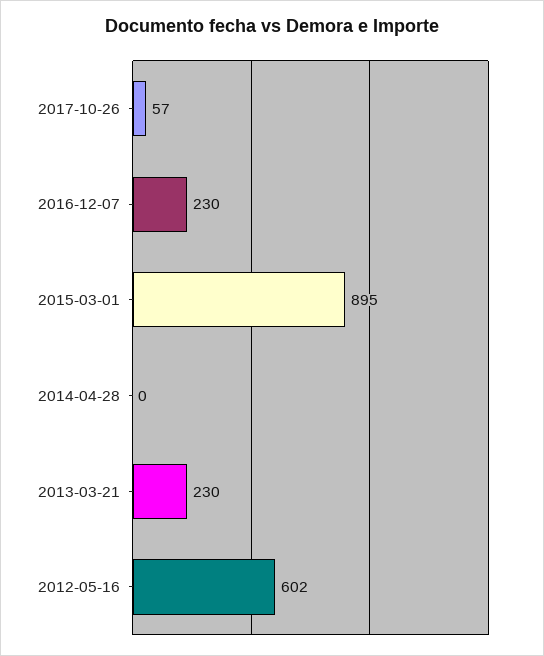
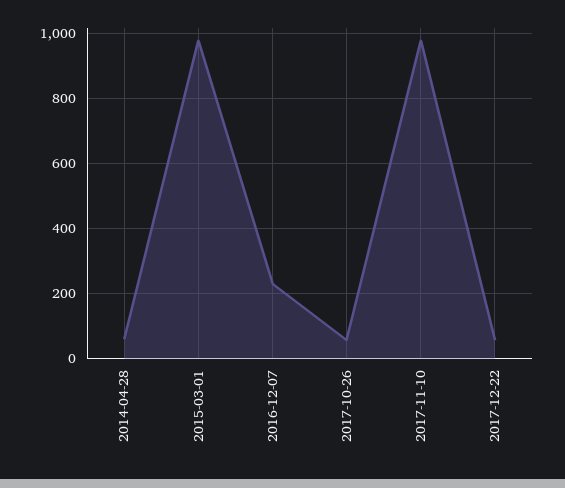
2015-03-01: 895 -> 980
2014-04-28: 0 -> 60
2013-03-21: 230 -> none
2012-05-16: 602 -> none
2017-11-10: none -> 980
2017-12-22: none -> 60

